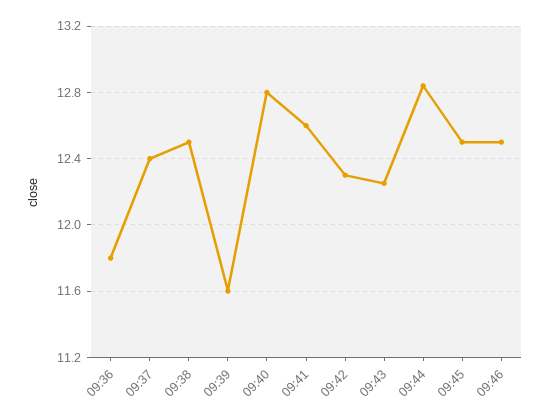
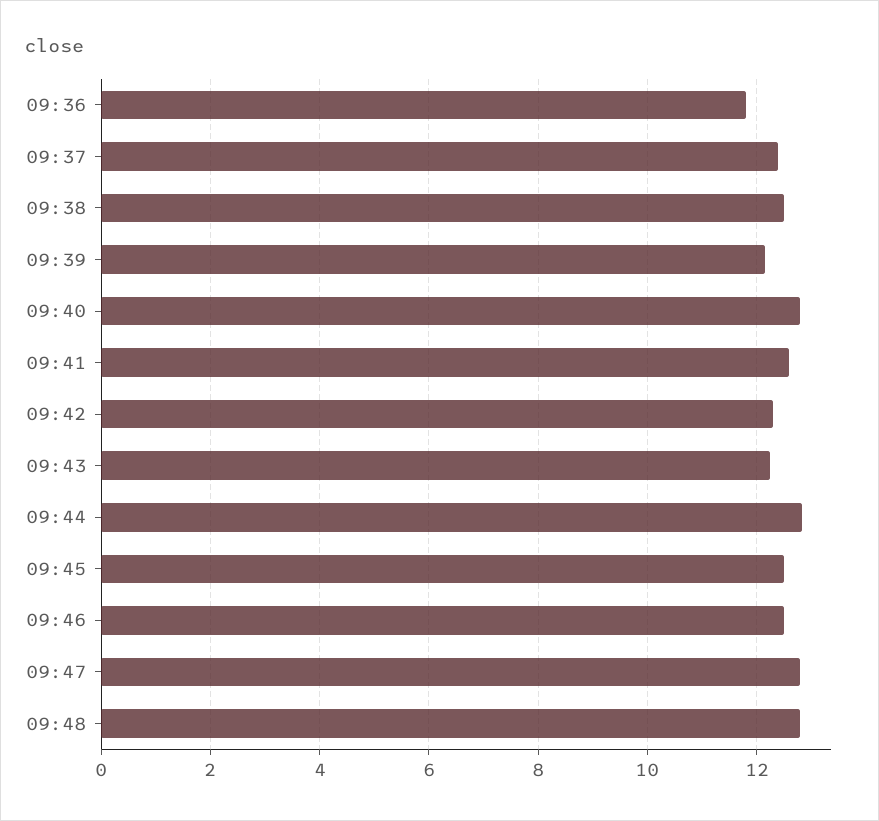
09:39: 11.6 -> 12.2
09:47: none -> 12.8
09:48: none -> 12.8

